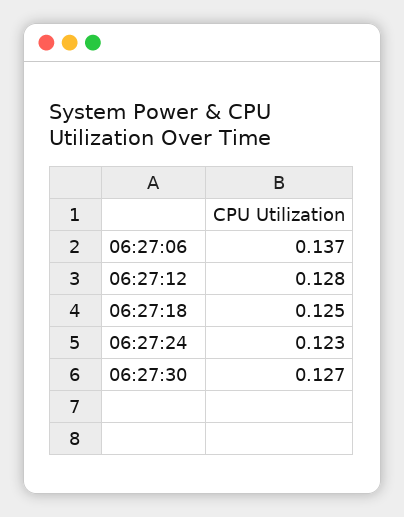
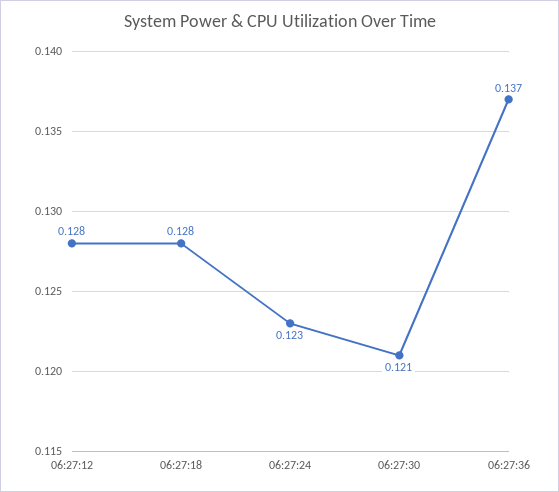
06:27:06: 0.137 -> none
06:27:18: 0.125 -> 0.128
06:27:30: 0.127 -> 0.121
06:27:36: none -> 0.137

